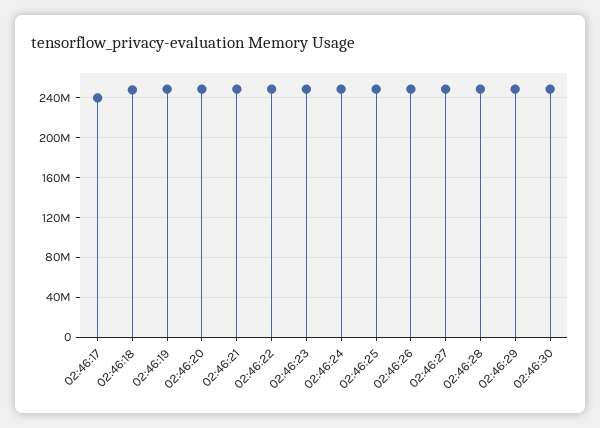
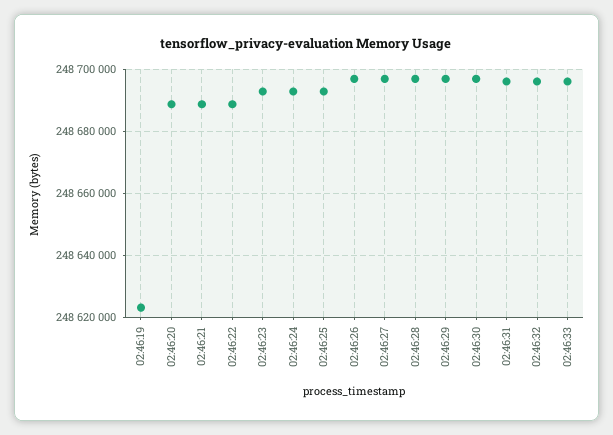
02:46:17: 240000000 -> none
02:46:18: 250000000 -> none
02:46:31: none -> 248696000
02:46:32: none -> 248696000
02:46:33: none -> 248696000

